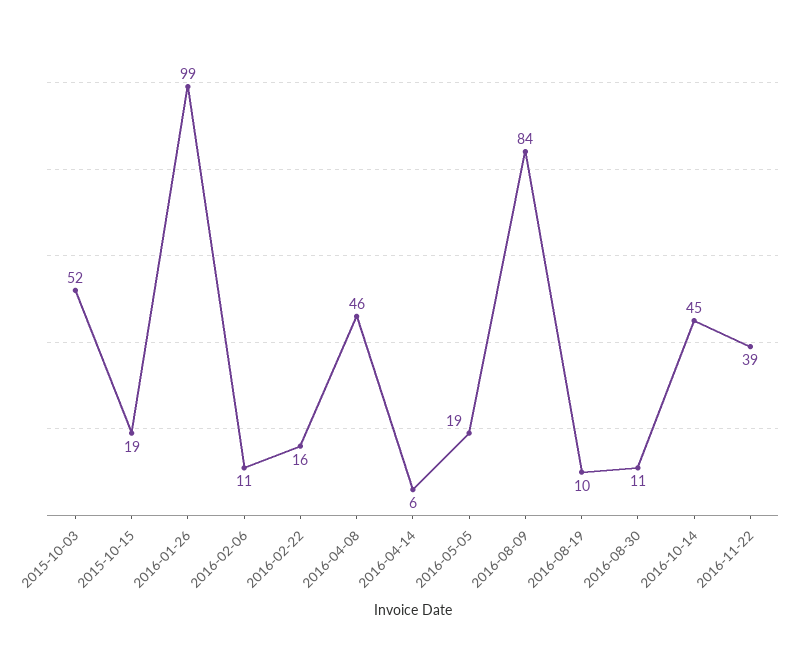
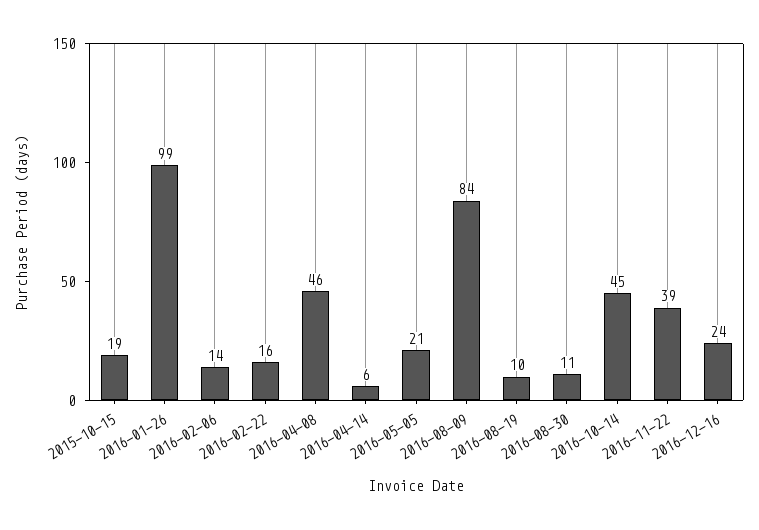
2015-10-03: 52 -> none
2016-02-06: 11 -> 14
2016-05-05: 19 -> 21
2016-12-16: none -> 24

